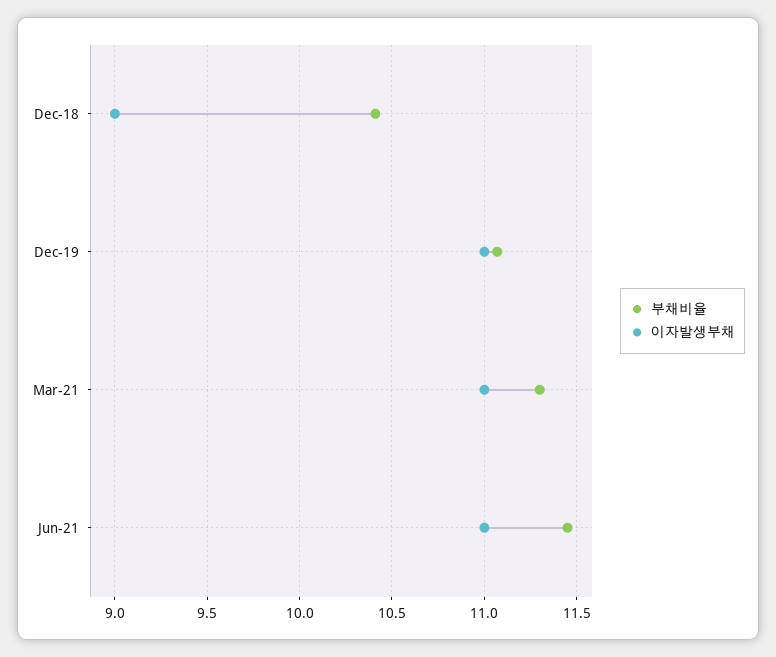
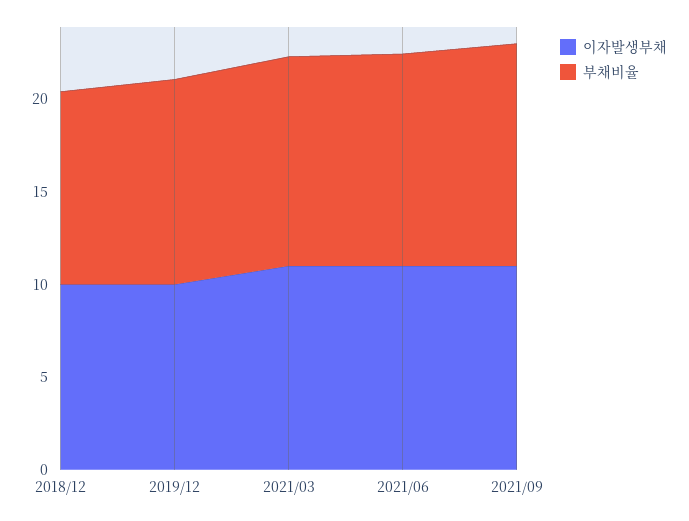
이자발생부채, Dec-18: 9 -> 10
이자발생부채, Dec-19: 11 -> 10
이자발생부채, 2021/09: none -> 11
부채비율, 2021/09: none -> 12

